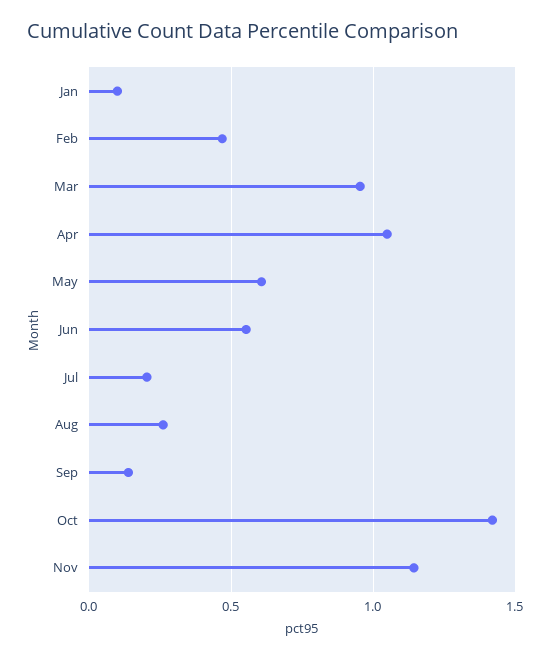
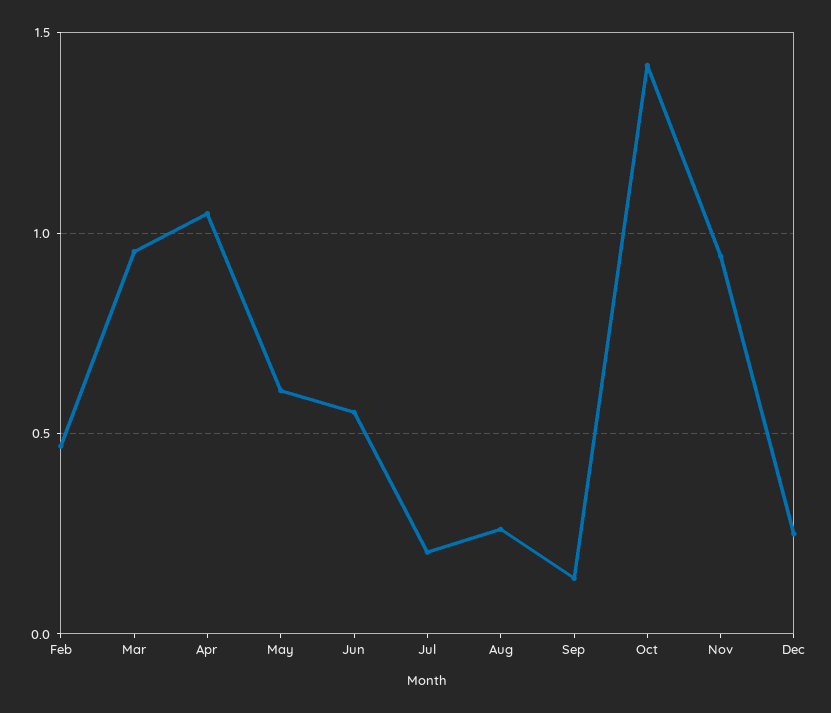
Jan: 0.1 -> none
Nov: 1.15 -> 0.95
Dec: none -> 0.25

